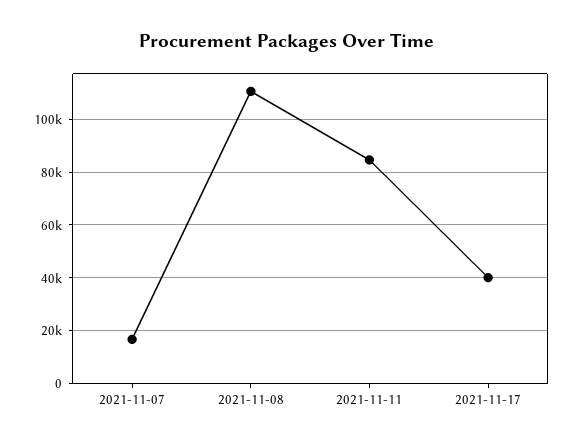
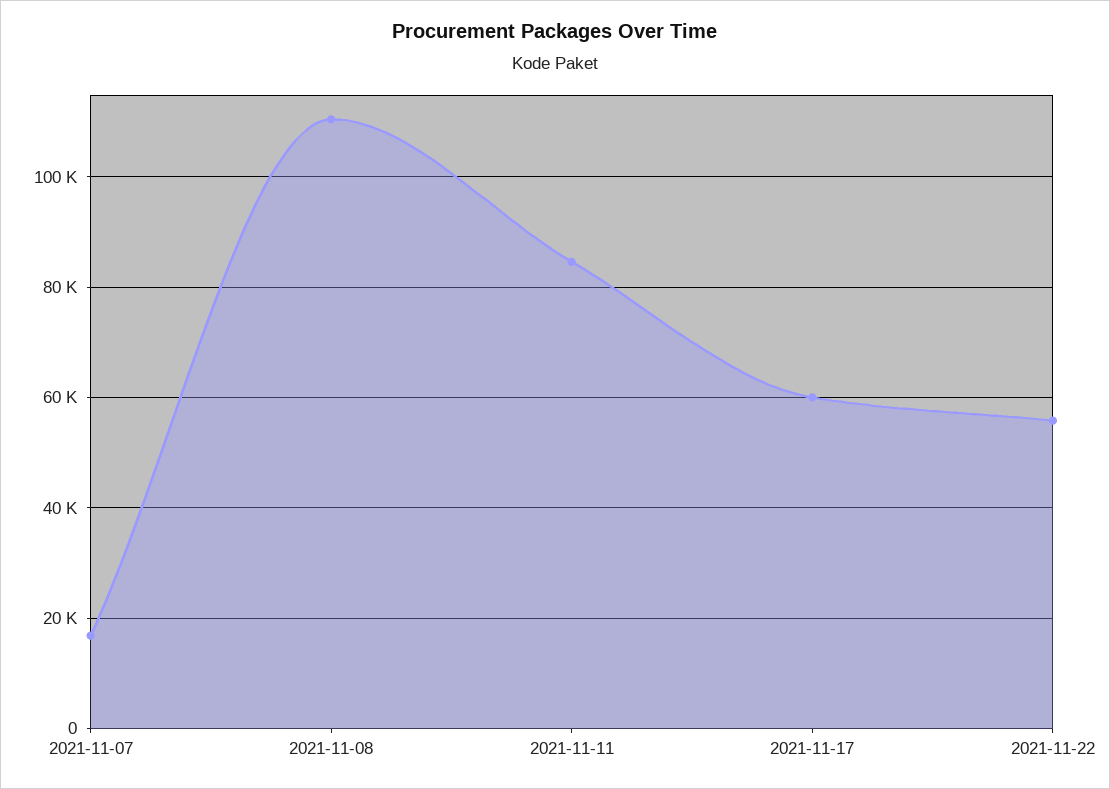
2021-11-17: 40000 -> 60000
2021-11-22: none -> 56000

